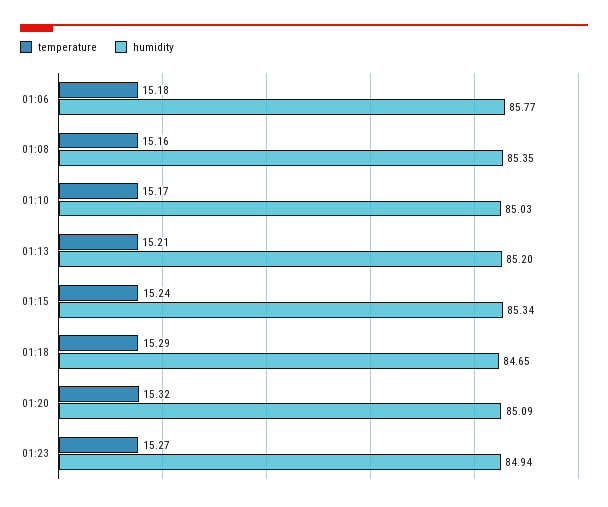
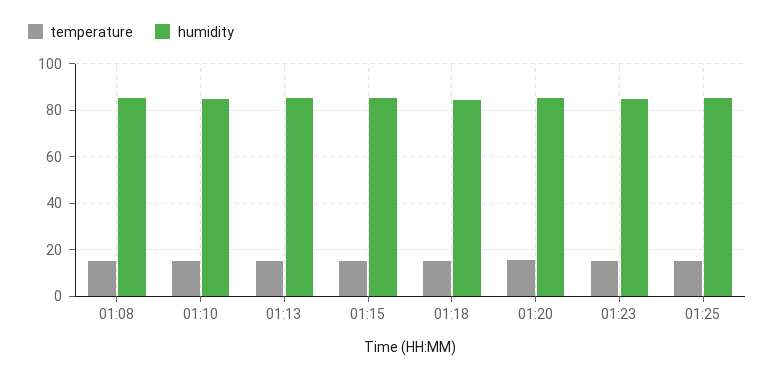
temperature, 01:06: 15.18 -> none
humidity, 01:06: 85.77 -> none
temperature, 01:25: none -> 15
humidity, 01:25: none -> 85

